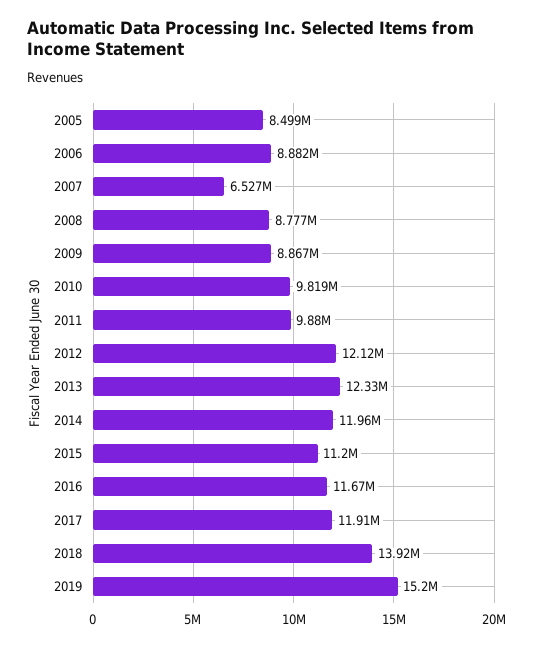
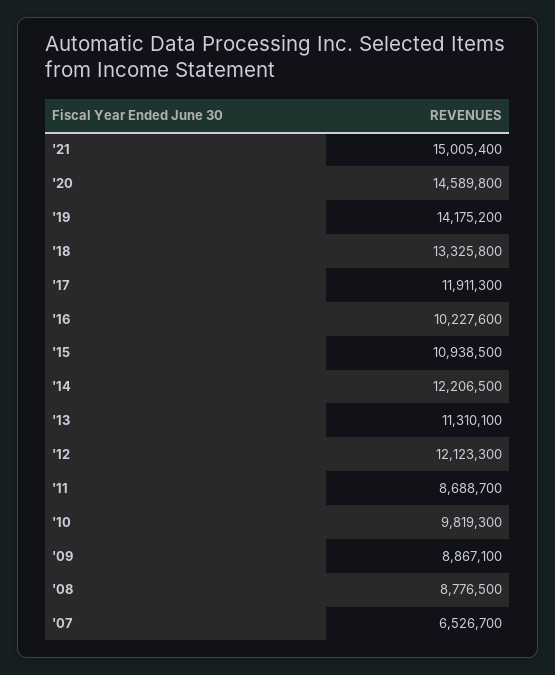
2005: 8499000 -> none
2006: 8882000 -> none
2011: 9880000 -> 8688700
2013: 12330000 -> 11310100
2014: 11960000 -> 12206500
2015: 11200000 -> 10938500
2016: 11670000 -> 10227600
2018: 13920000 -> 13325800
2019: 15200000 -> 14175200
'21: none -> 15005400
'20: none -> 14589800

